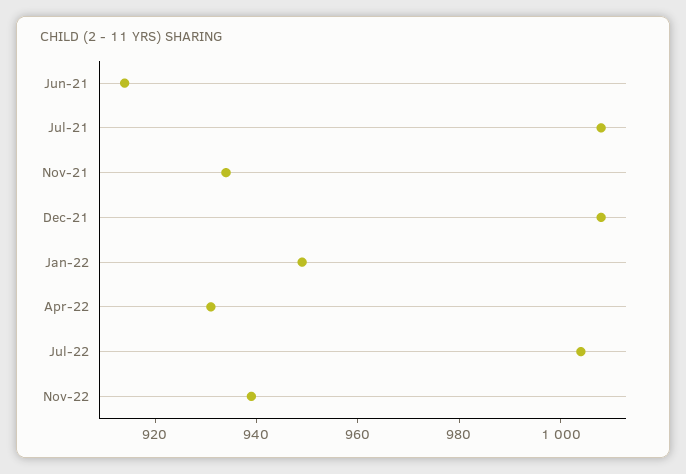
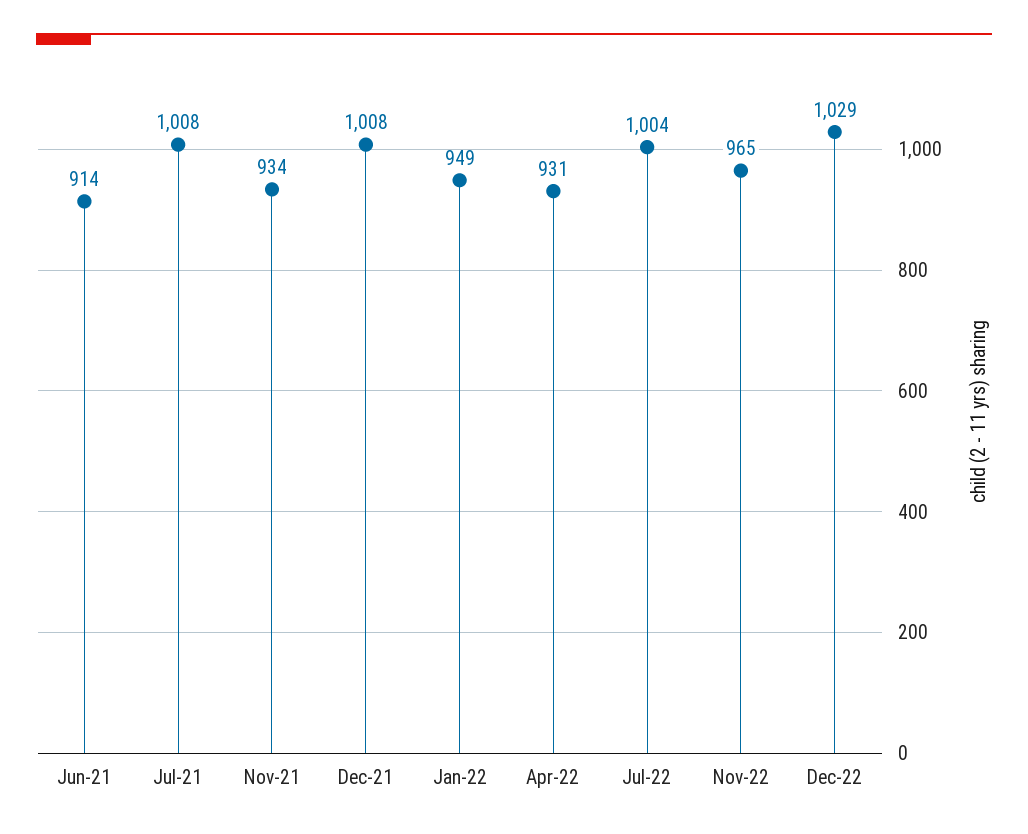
Nov-22: 940 -> 965
Dec-22: none -> 1029

